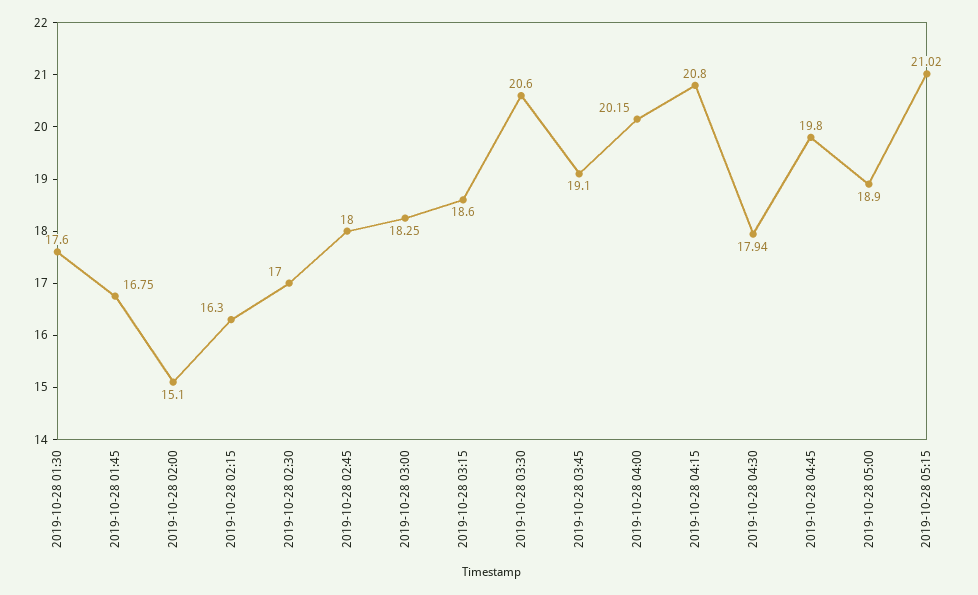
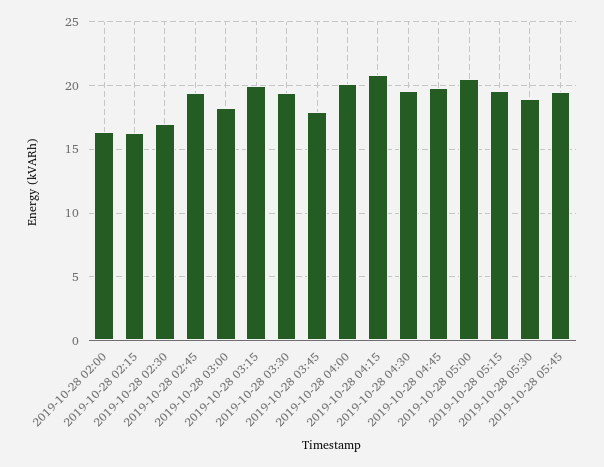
2019-10-28 01:30: 17.6 -> none
2019-10-28 01:45: 16.75 -> none
2019-10-28 02:00: 15.1 -> 16.5
2019-10-28 02:45: 18 -> 19.5
2019-10-28 03:15: 18.6 -> 20
2019-10-28 03:30: 20.6 -> 19.5
2019-10-28 03:45: 19.1 -> 18
2019-10-28 04:30: 17.94 -> 19.5
2019-10-28 05:00: 18.9 -> 20.5
2019-10-28 05:15: 21.02 -> 19.5
2019-10-28 05:30: none -> 19
2019-10-28 05:45: none -> 19.5

